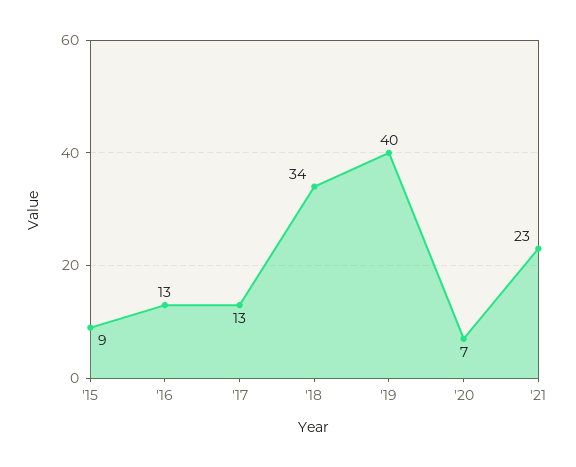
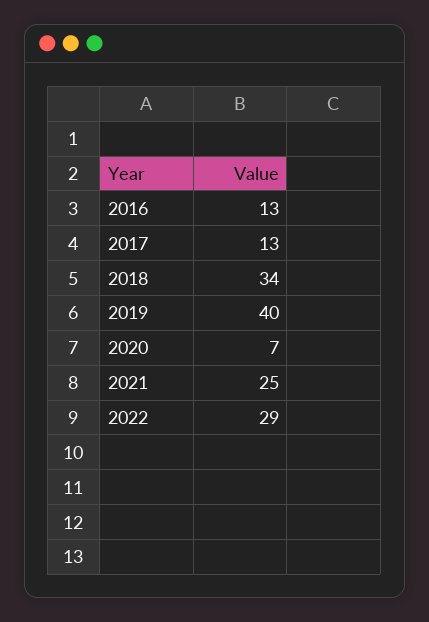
'15: 9 -> none
'21: 23 -> 25
2022: none -> 29

